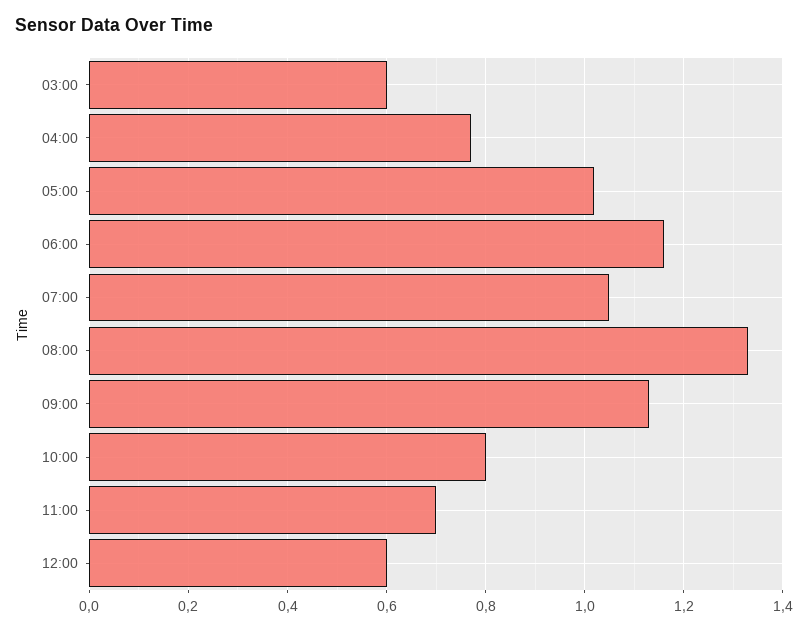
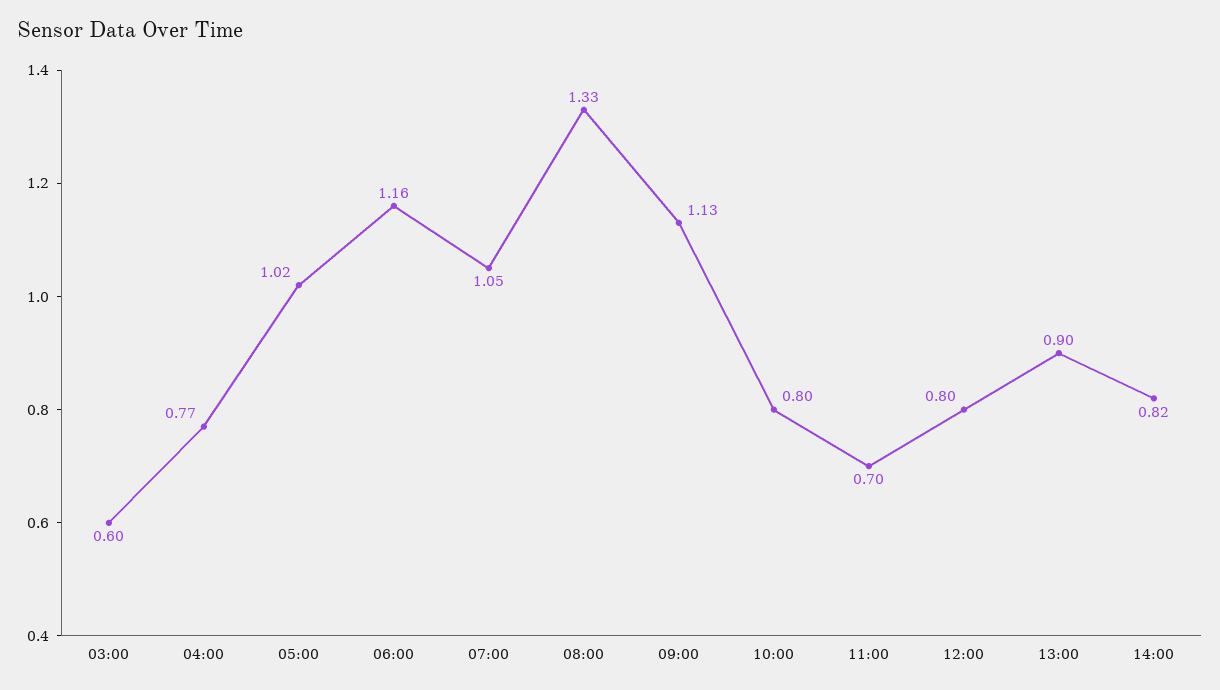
12:00: 0.6 -> 0.8
13:00: none -> 0.9
14:00: none -> 0.82

